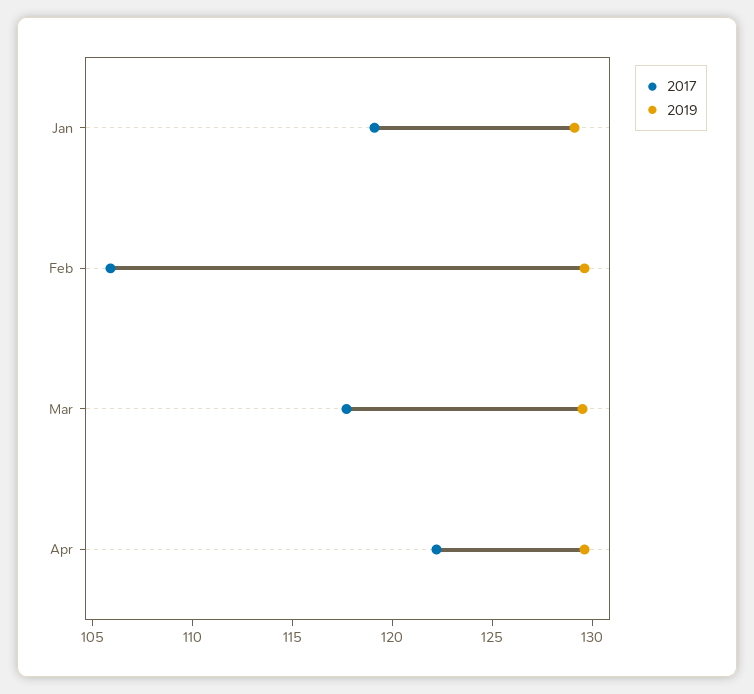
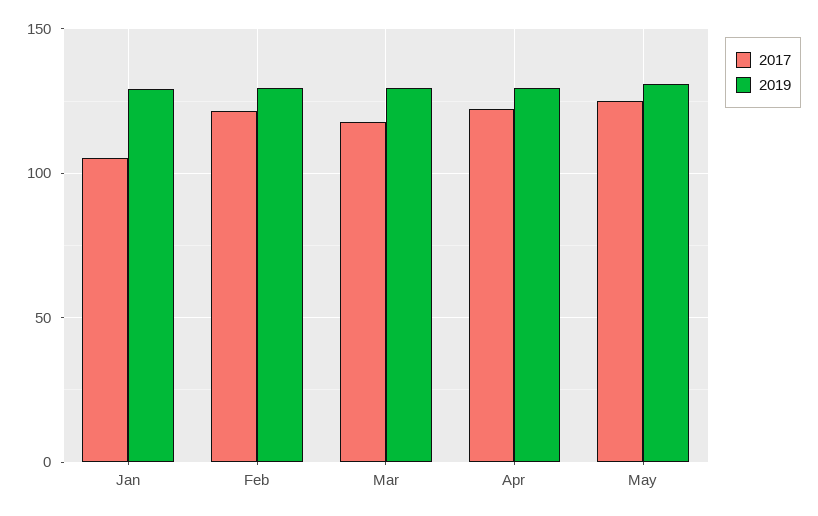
2017, Jan: 119 -> 105
2017, Feb: 106 -> 120
2017, May: none -> 125
2019, May: none -> 130

